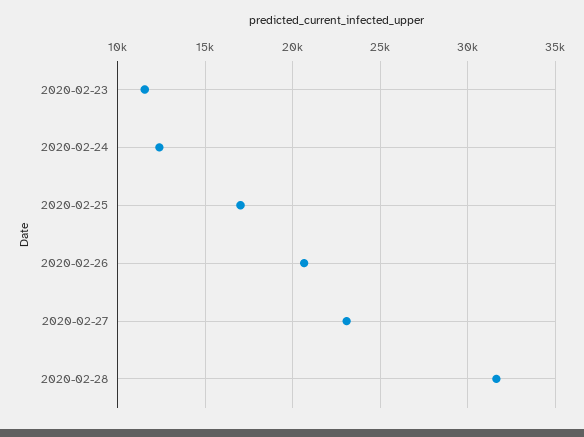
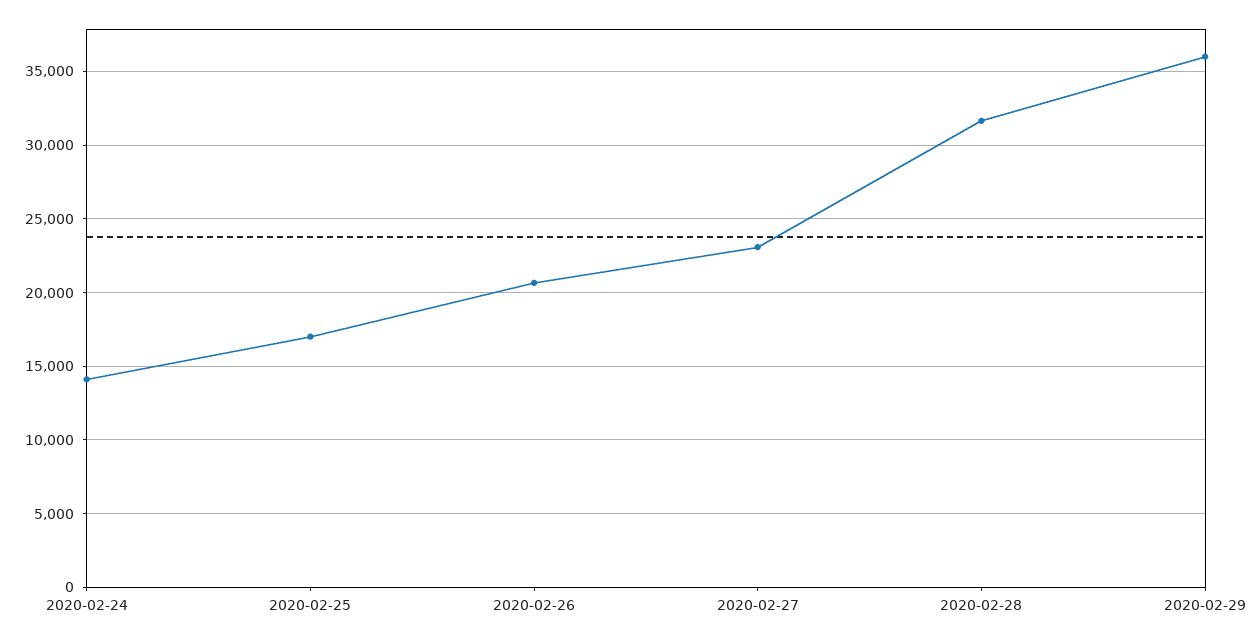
2020-02-23: 11500 -> none
2020-02-24: 12500 -> 14000
2020-02-29: none -> 36000

